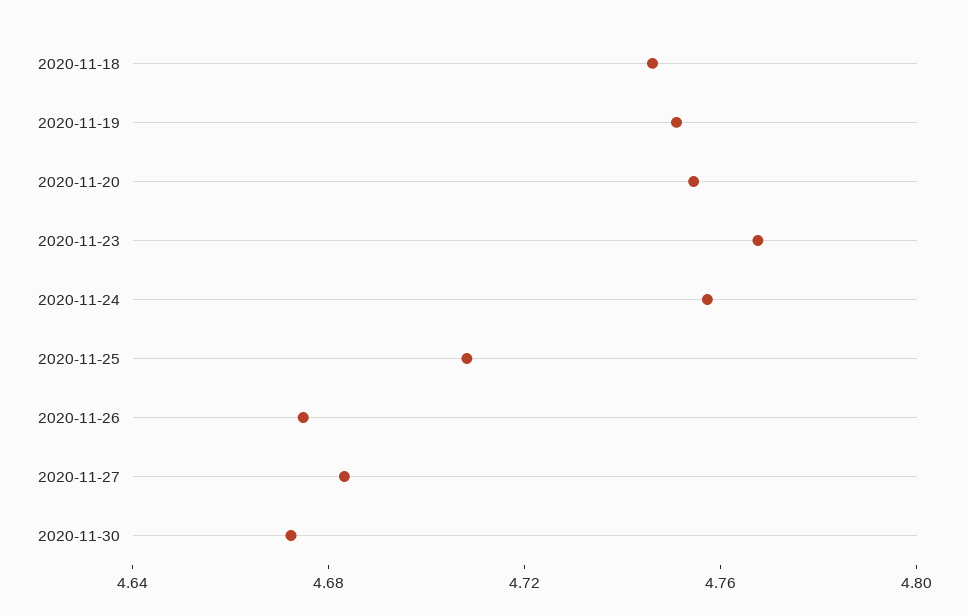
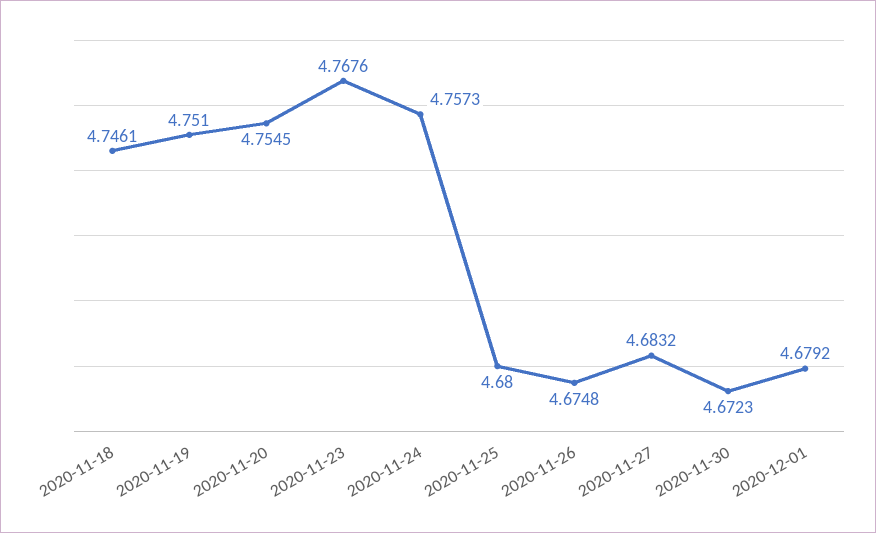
2020-11-25: 4.71 -> 4.68
2020-12-01: none -> 4.6792

